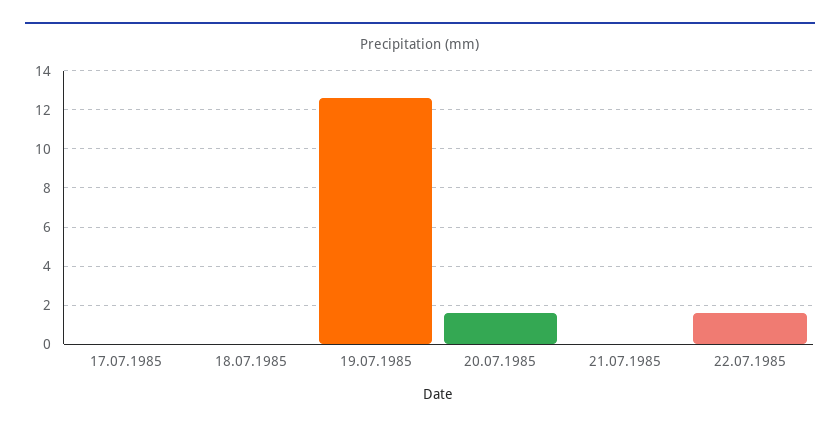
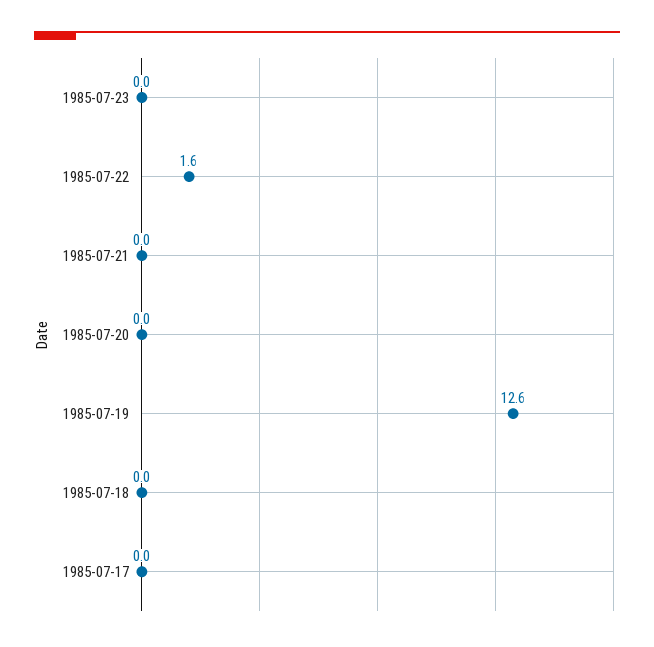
20.07.1985: 1.5 -> 0
1985-07-23: none -> 0

